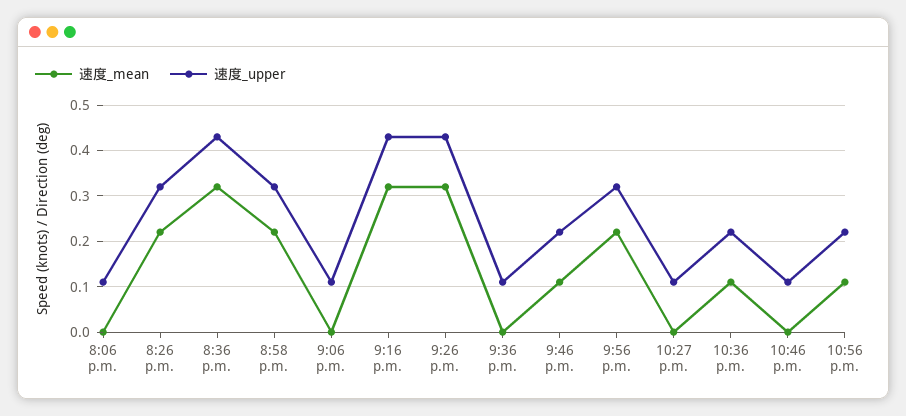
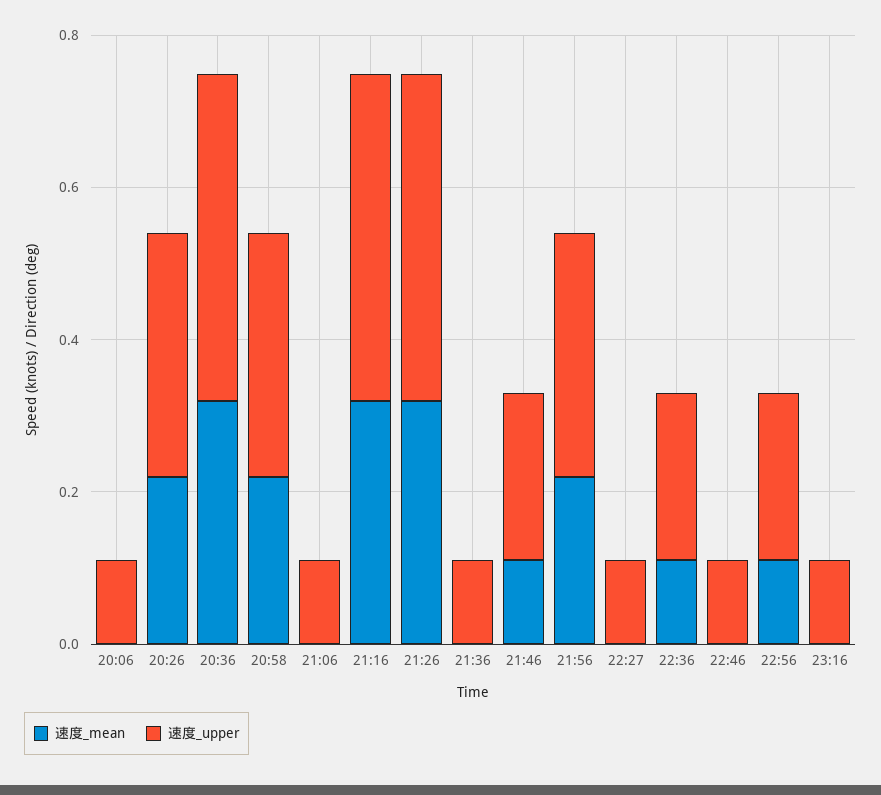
速度_mean, 23:16: none -> 0
速度_upper, 23:16: none -> 0.1

